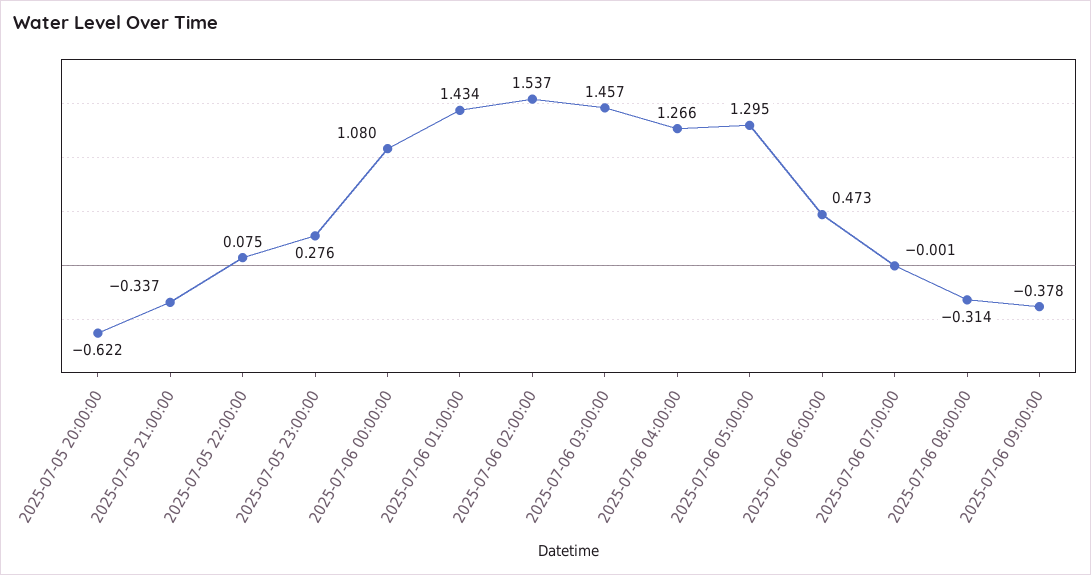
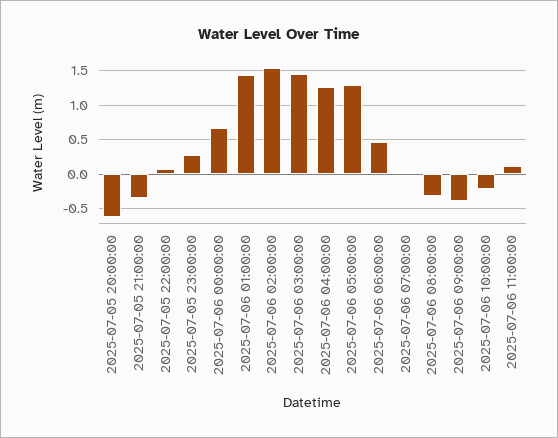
2025-07-06 00:00:00: 1.08 -> 0.7
2025-07-06 10:00:00: none -> -0.2
2025-07-06 11:00:00: none -> 0.1

